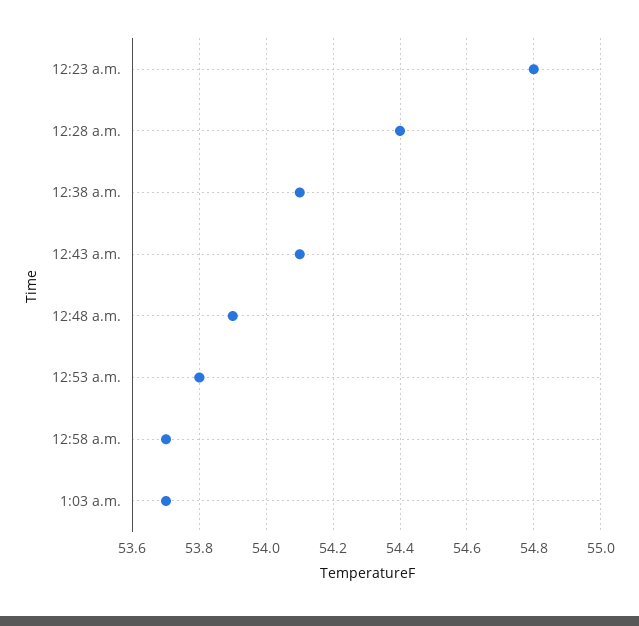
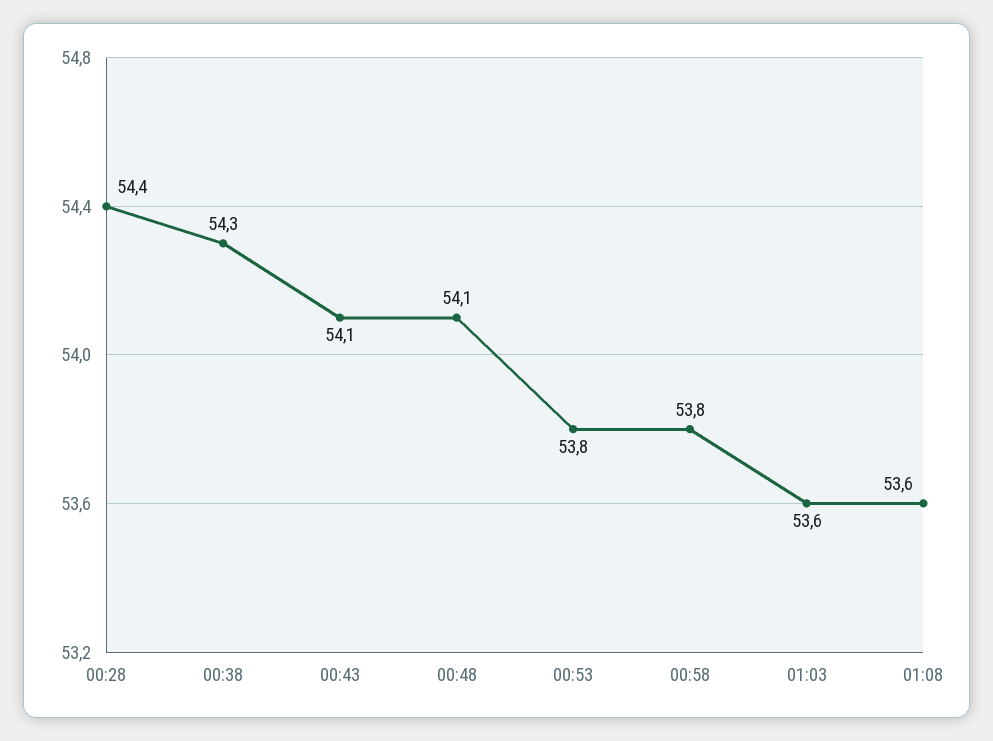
12:23 a.m.: 54.8 -> none
12:38 a.m.: 54.1 -> 54.3
12:48 a.m.: 53.9 -> 54.1
12:58 a.m.: 53.7 -> 53.8
1:03 a.m.: 53.7 -> 53.6
01:08: none -> 53.6

